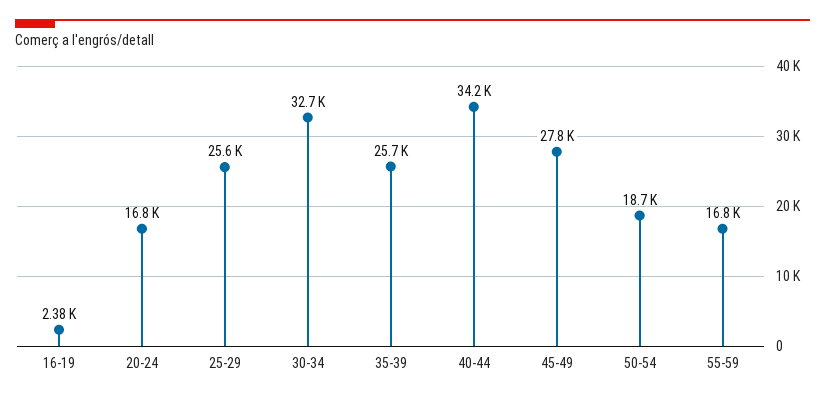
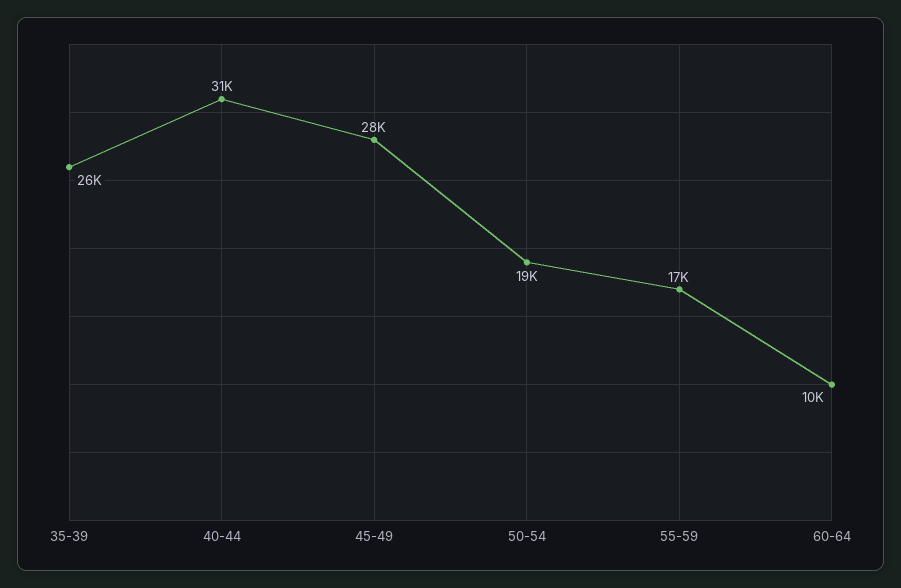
16-19: 2380 -> none
20-24: 16800 -> none
25-29: 25600 -> none
30-34: 32700 -> none
40-44: 34200 -> 31000
60-64: none -> 10000

